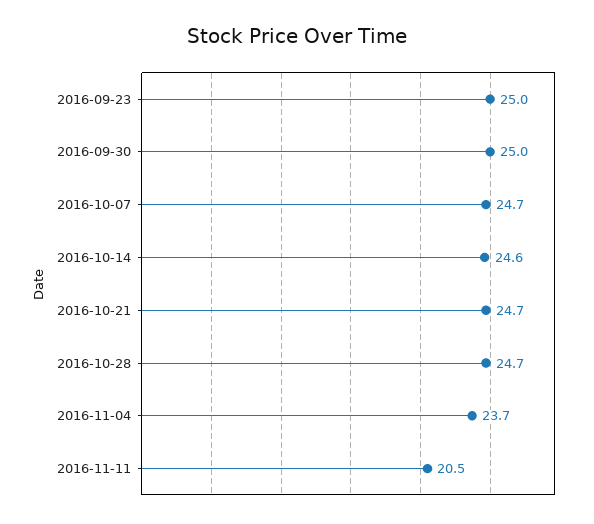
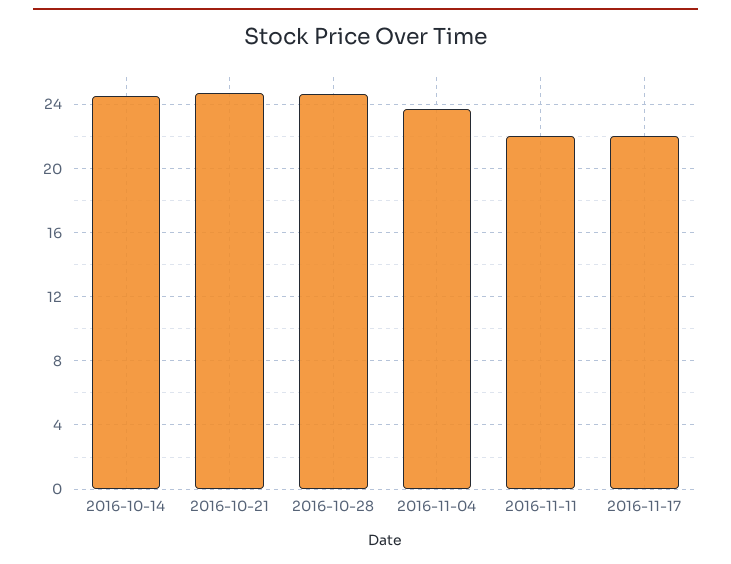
2016-09-23: 25 -> none
2016-09-30: 25 -> none
2016-10-07: 24.7 -> none
2016-11-11: 20.5 -> 22
2016-11-17: none -> 22

